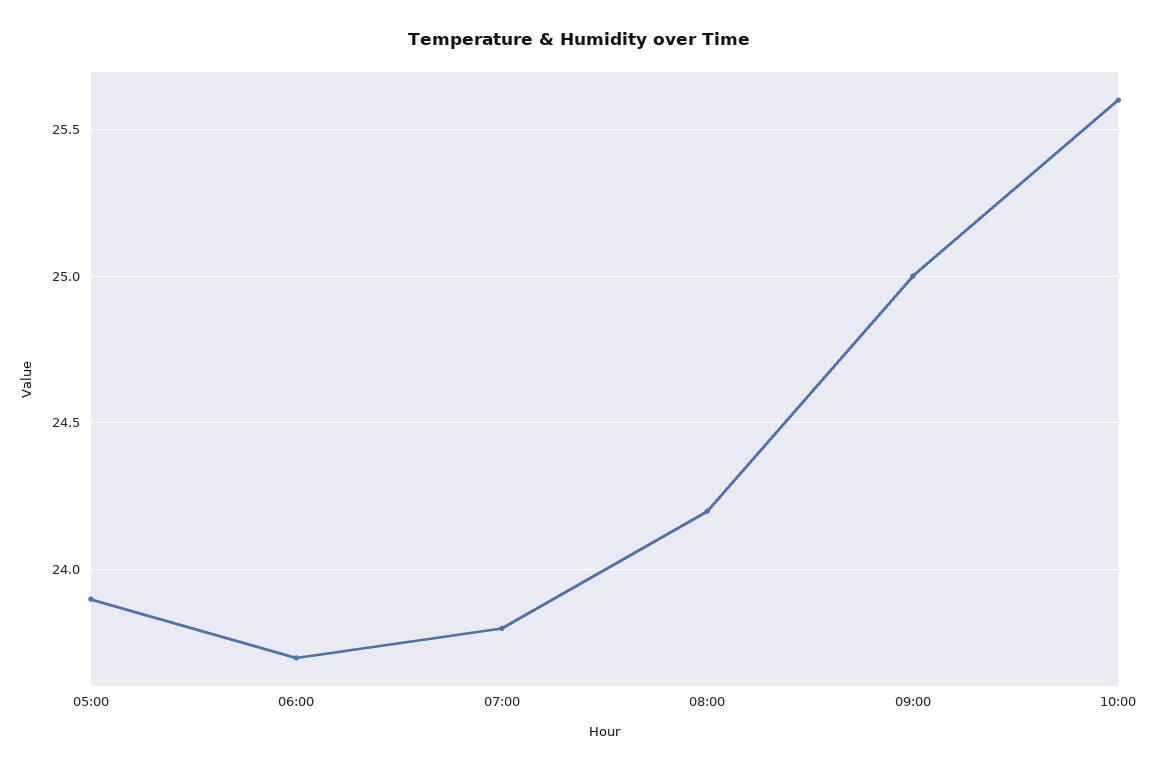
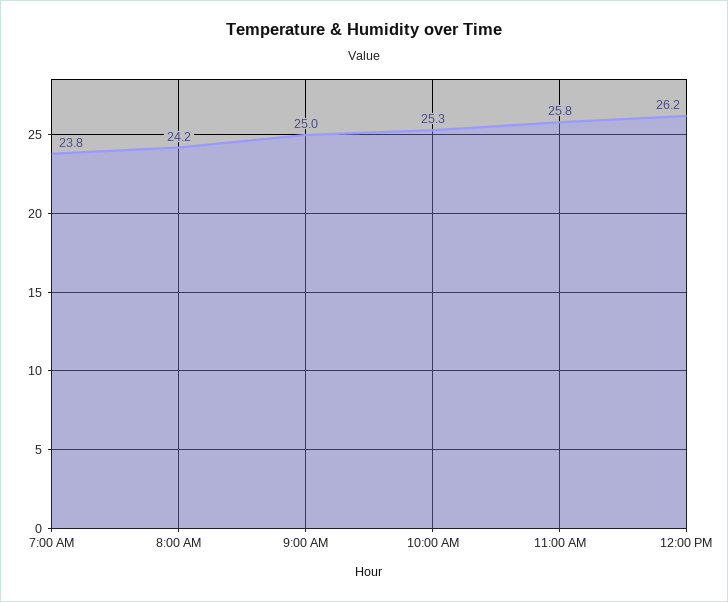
05:00: 23.9 -> none
06:00: 23.7 -> none
10:00: 25.6 -> 25.3
11:00 AM: none -> 25.8
12:00 PM: none -> 26.2

